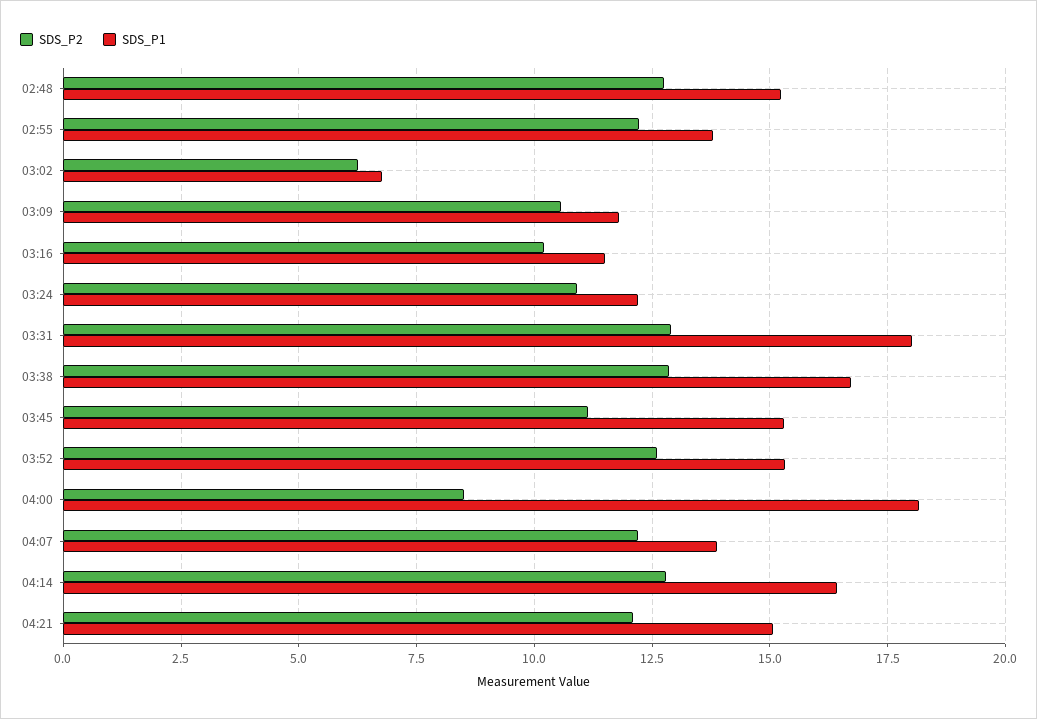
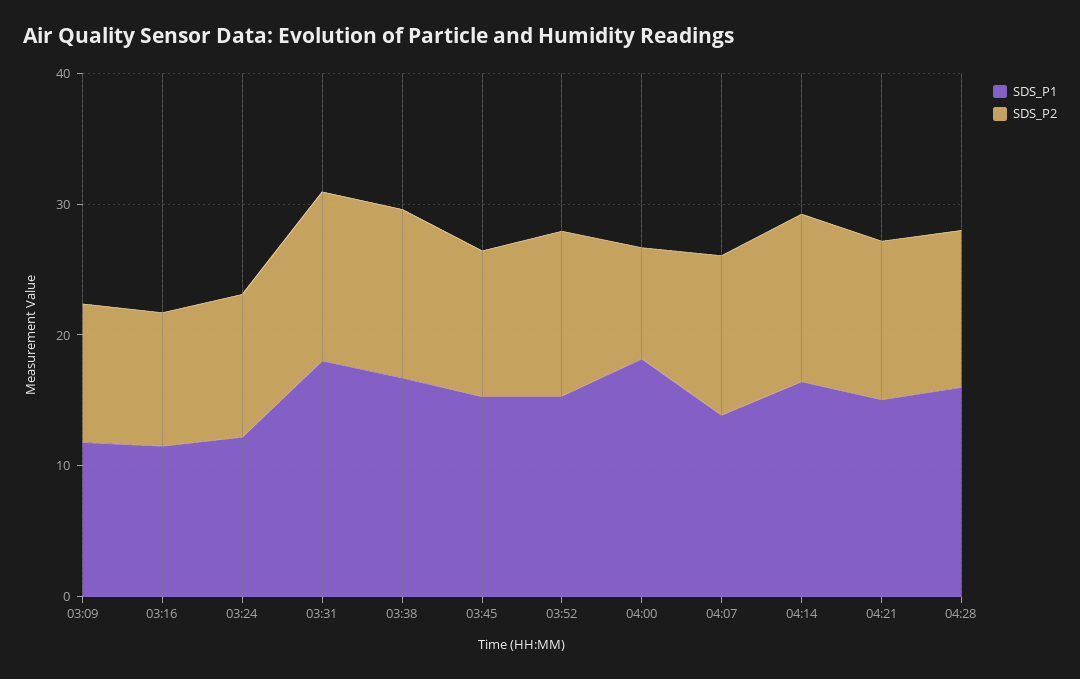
SDS_P2, 02:48: 12.75 -> none
SDS_P1, 02:48: 15.25 -> none
SDS_P2, 02:55: 12.25 -> none
SDS_P1, 02:55: 13.75 -> none
SDS_P2, 03:02: 6.25 -> none
SDS_P1, 03:02: 6.75 -> none
SDS_P1, 04:28: none -> 16
SDS_P2, 04:28: none -> 12

